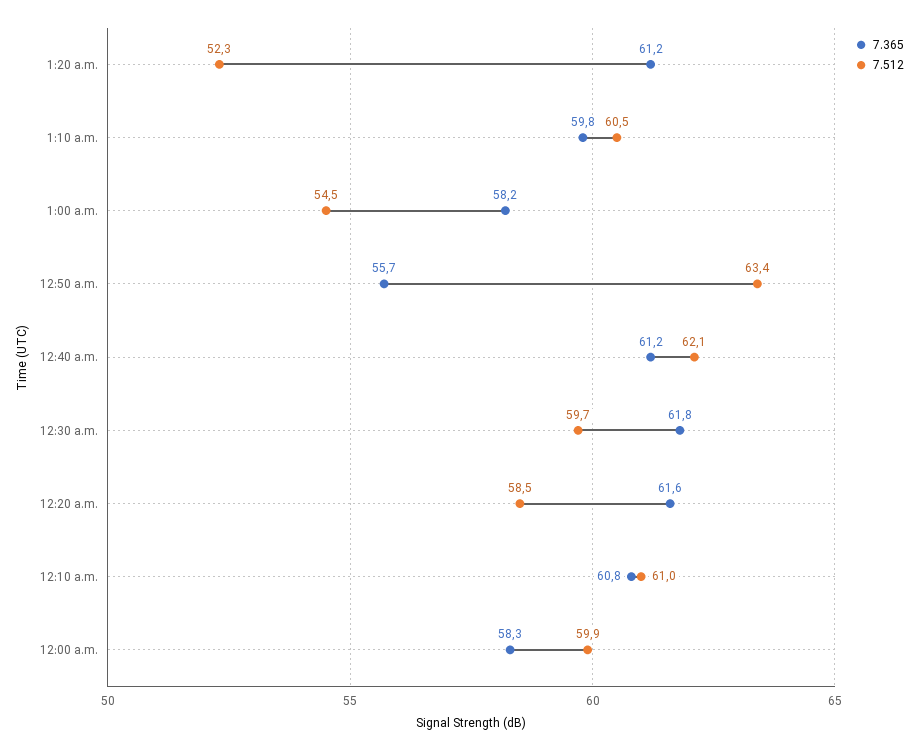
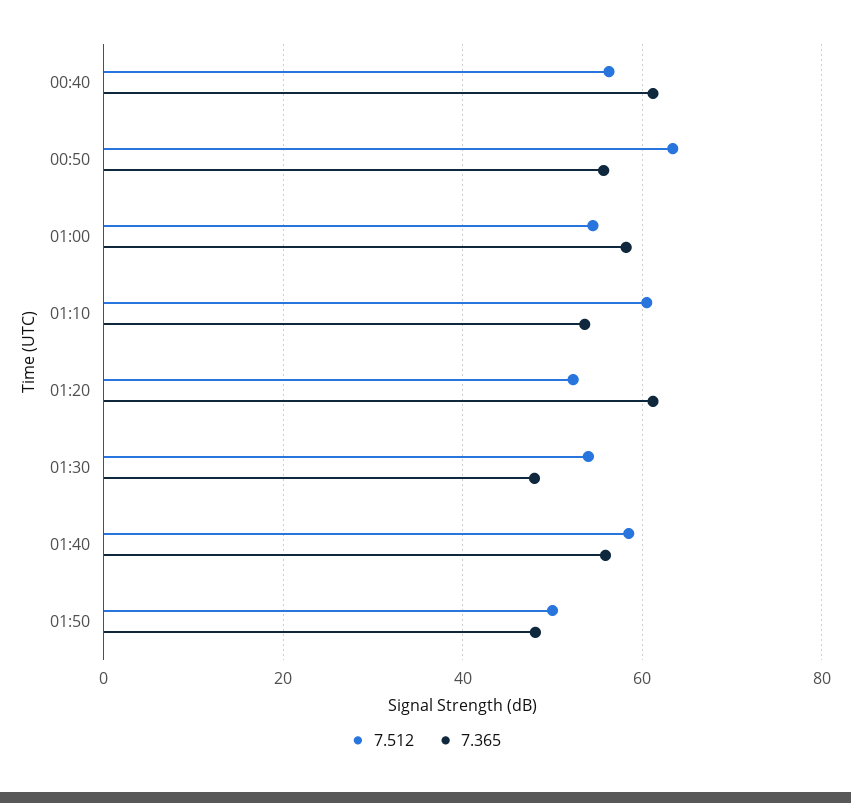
7.365, 1:10 a.m.: 59.8 -> 54
7.512, 12:40 a.m.: 62.1 -> 56
7.365, 12:30 a.m.: 61.8 -> none
7.512, 12:30 a.m.: 59.7 -> none
7.365, 12:20 a.m.: 61.6 -> none
7.512, 12:20 a.m.: 58.5 -> none
7.365, 12:10 a.m.: 60.8 -> none
7.512, 12:10 a.m.: 61 -> none
7.365, 12:00 a.m.: 58.3 -> none
7.512, 12:00 a.m.: 59.9 -> none
7.512, 01:30: none -> 54
7.365, 01:30: none -> 48
7.512, 01:40: none -> 58
7.365, 01:40: none -> 56
7.512, 01:50: none -> 50
7.365, 01:50: none -> 48

